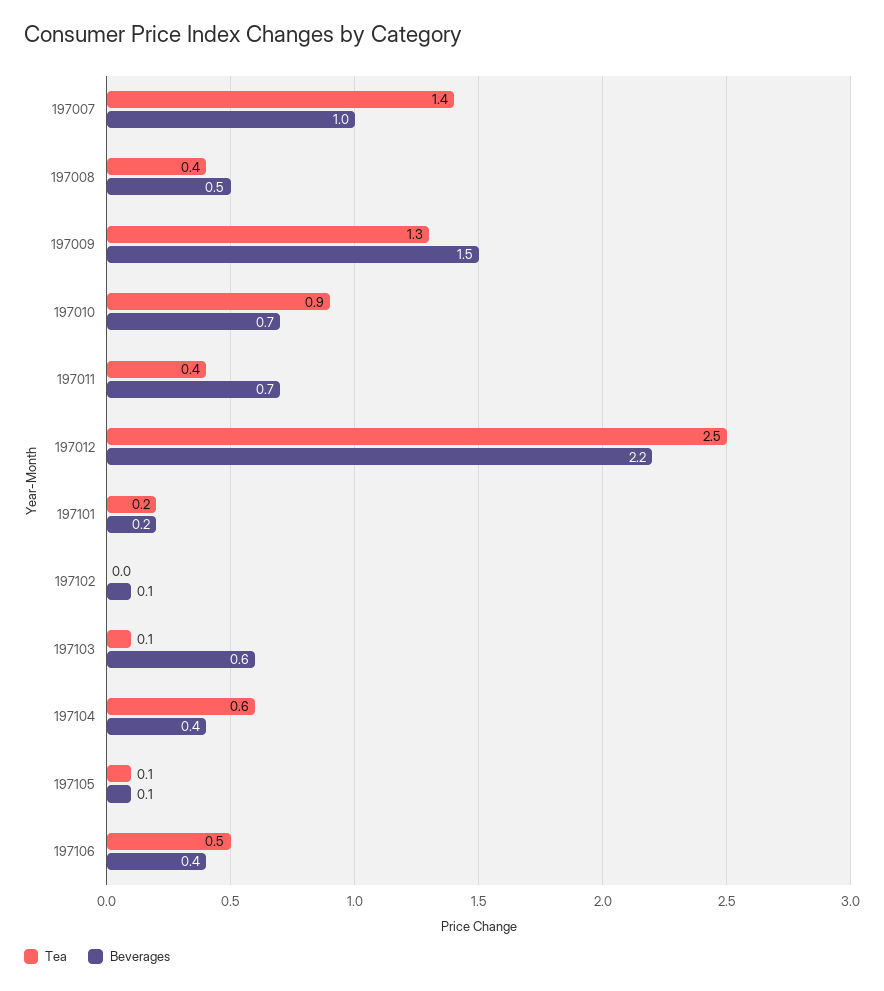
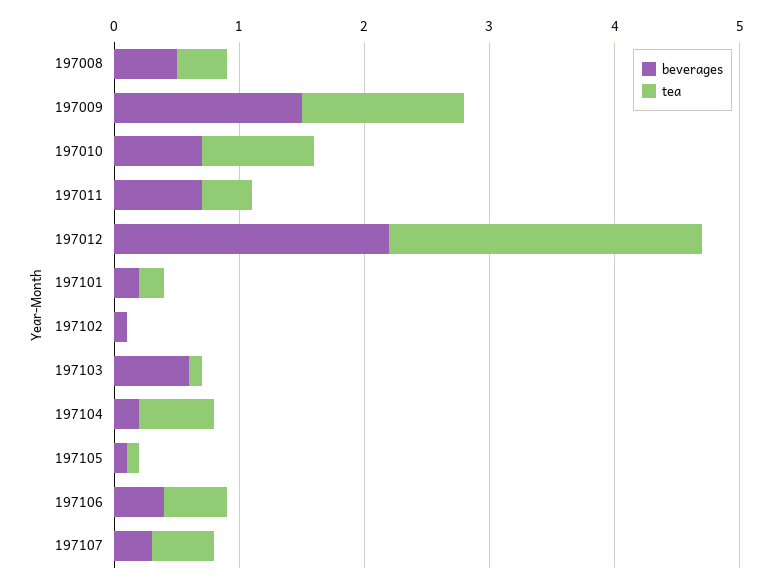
Tea, 197007: 1.4 -> none
Beverages, 197007: 1 -> none
Beverages, 197104: 0.4 -> 0.2
Beverages, 197107: none -> 0.3
Tea, 197107: none -> 0.5

